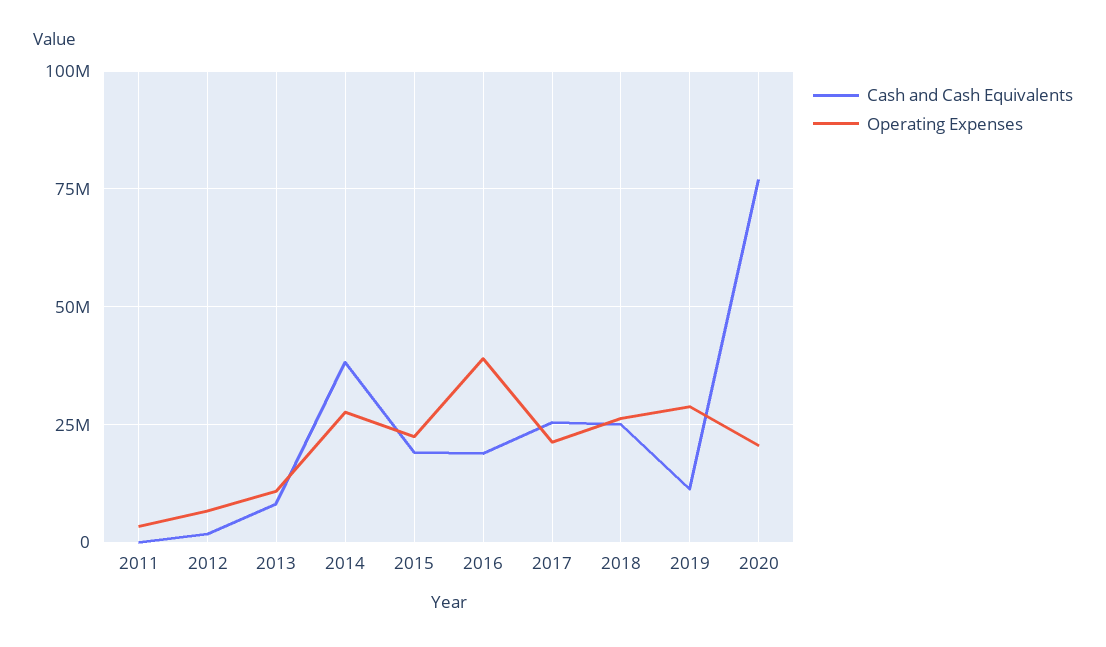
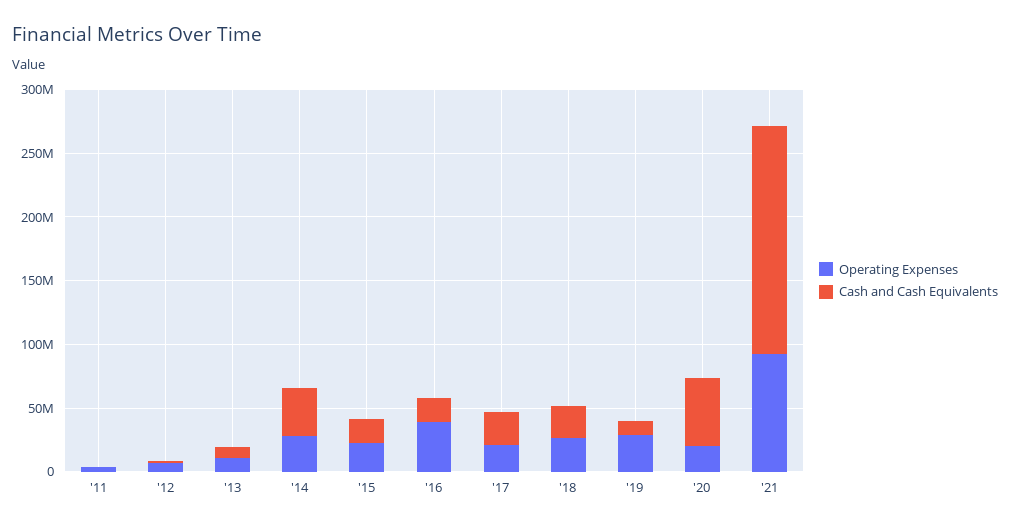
Cash and Cash Equivalents, 2020: 77500000 -> 50000000
Operating Expenses, '21: none -> 90000000
Cash and Cash Equivalents, '21: none -> 180000000

